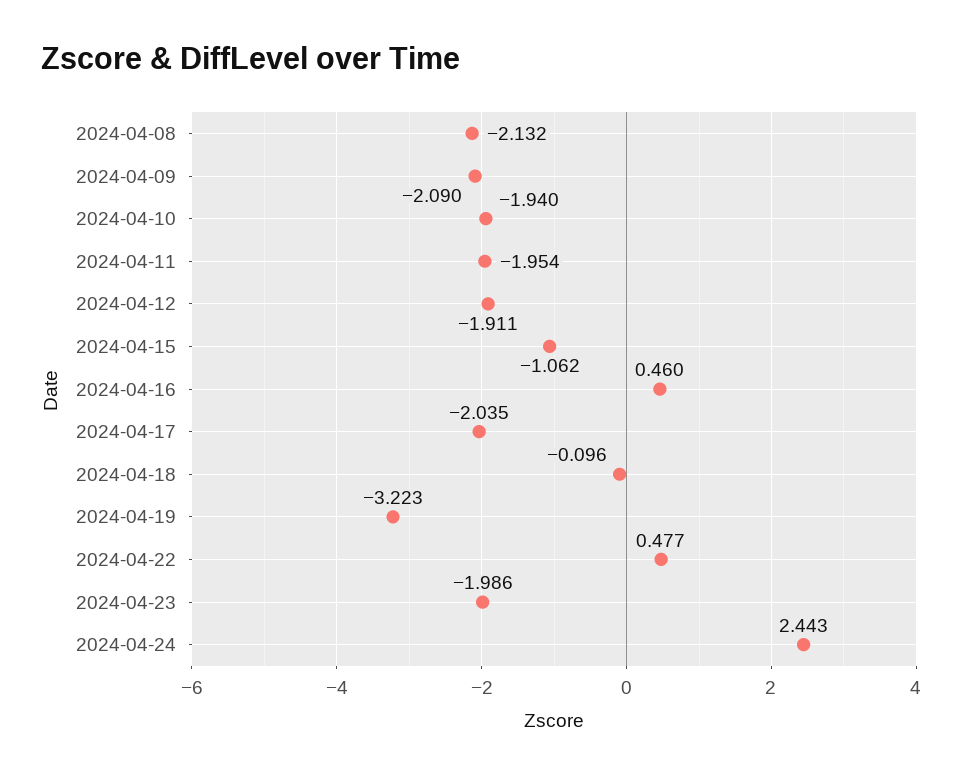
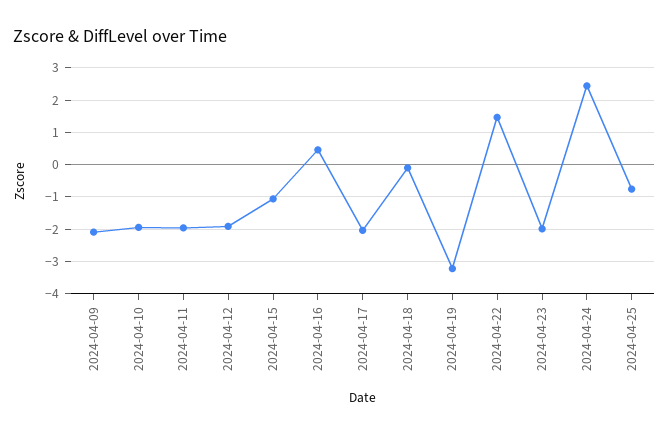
2024-04-08: -2.132 -> none
2024-04-22: 0.477 -> 1.4
2024-04-25: none -> -0.8

